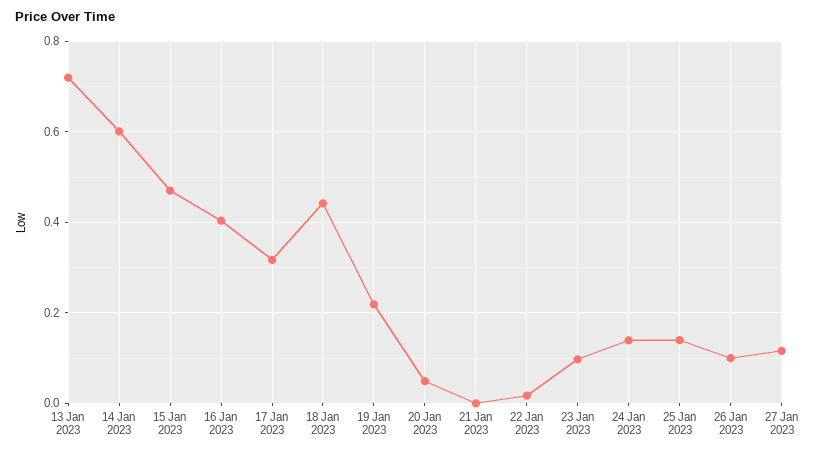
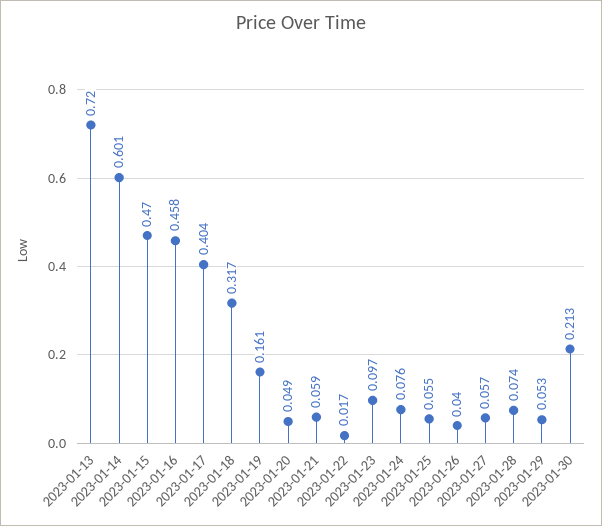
16 Jan 2023: 0.4 -> 0.458
17 Jan 2023: 0.32 -> 0.404
18 Jan 2023: 0.44 -> 0.317
19 Jan 2023: 0.22 -> 0.161
21 Jan 2023: 0 -> 0.059
24 Jan 2023: 0.14 -> 0.076
25 Jan 2023: 0.14 -> 0.055
26 Jan 2023: 0.1 -> 0.04
27 Jan 2023: 0.12 -> 0.057
2023-01-28: none -> 0.074
2023-01-29: none -> 0.053
2023-01-30: none -> 0.213

